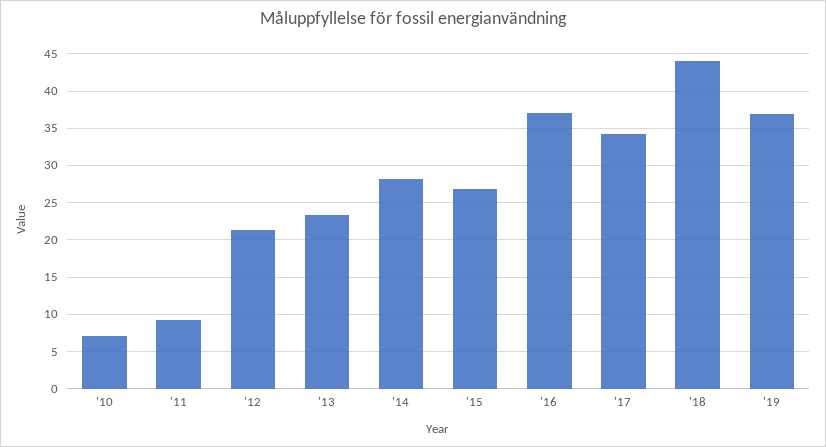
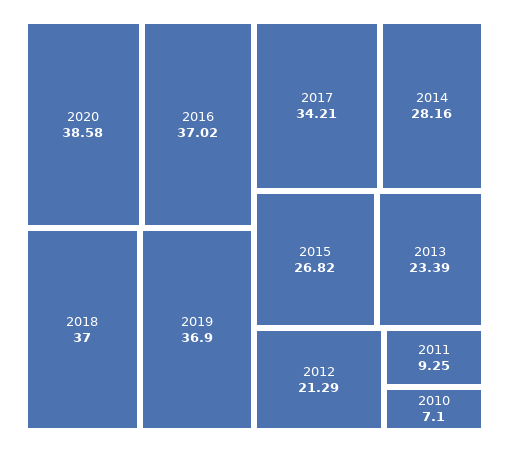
'18: 44 -> 37
2020: none -> 38.58

